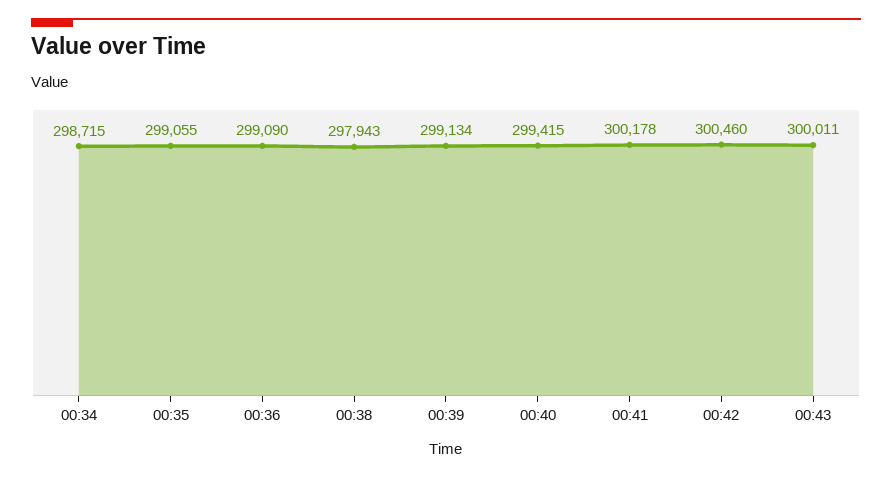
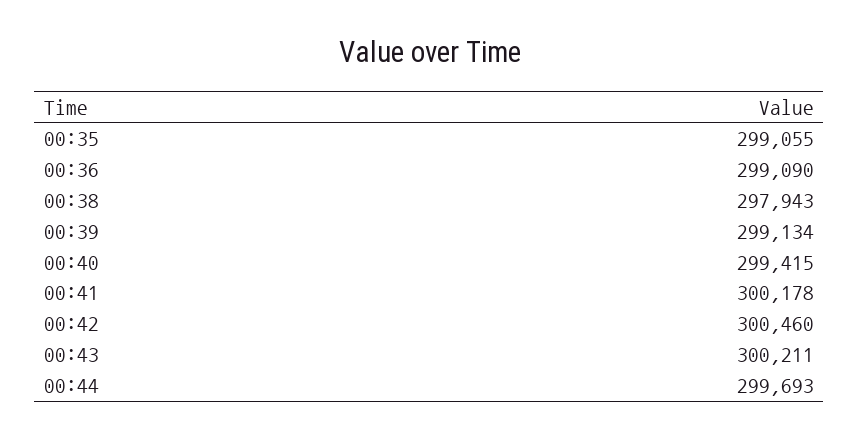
00:34: 298715 -> none
00:43: 300011 -> 300211
00:44: none -> 299693

